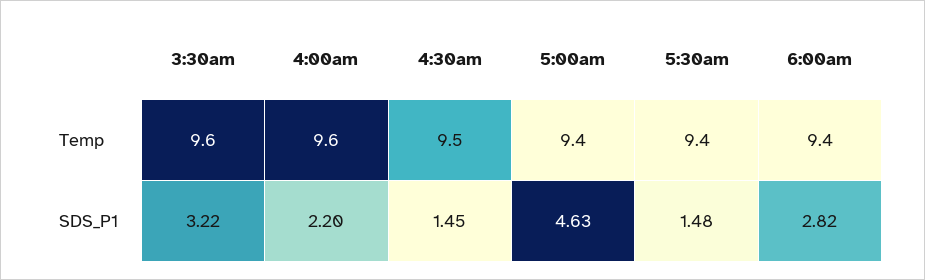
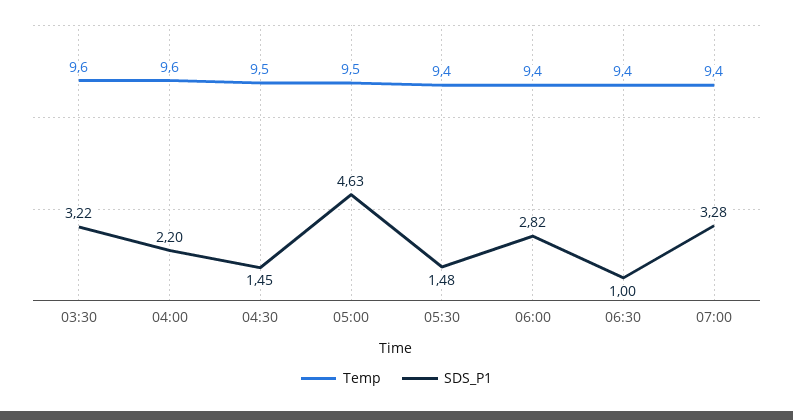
Temp, 5:00am: 9.4 -> 9.5
Temp, 06:30: none -> 9.4
SDS_P1, 06:30: none -> 1
Temp, 07:00: none -> 9.4
SDS_P1, 07:00: none -> 3.28

